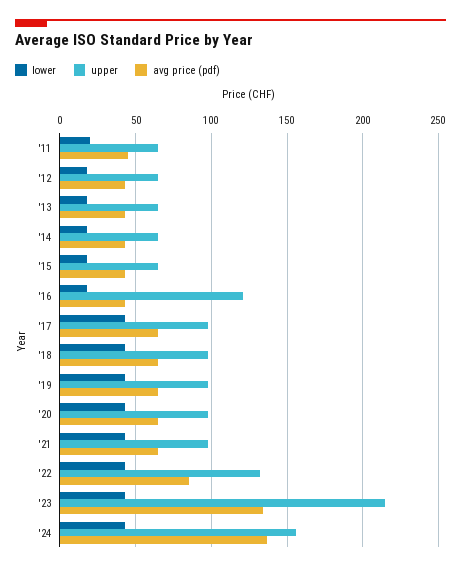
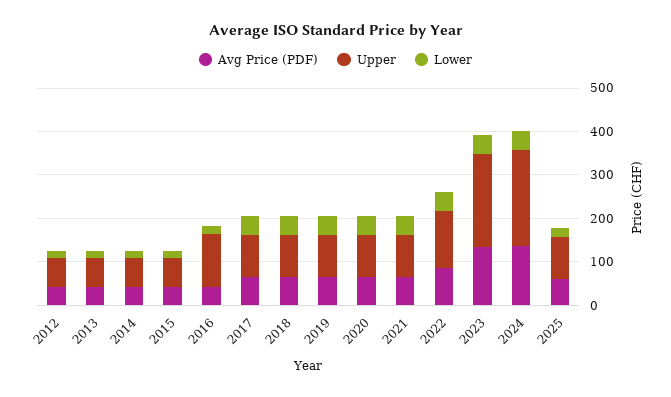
lower, '11: 20 -> none
upper, '11: 65 -> none
avg price (pdf), '11: 45 -> none
upper, '24: 155 -> 220
avg price (pdf), 2025: none -> 60
upper, 2025: none -> 100
lower, 2025: none -> 20

